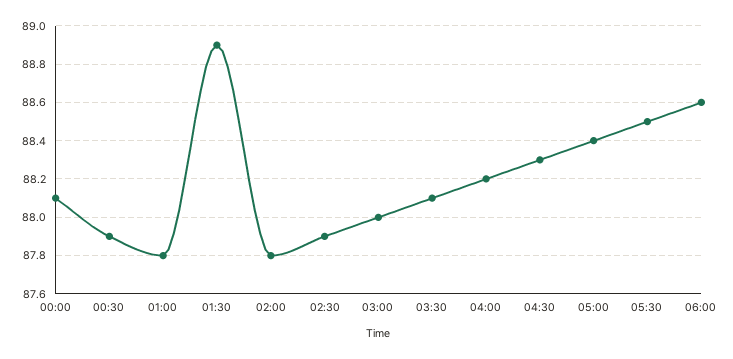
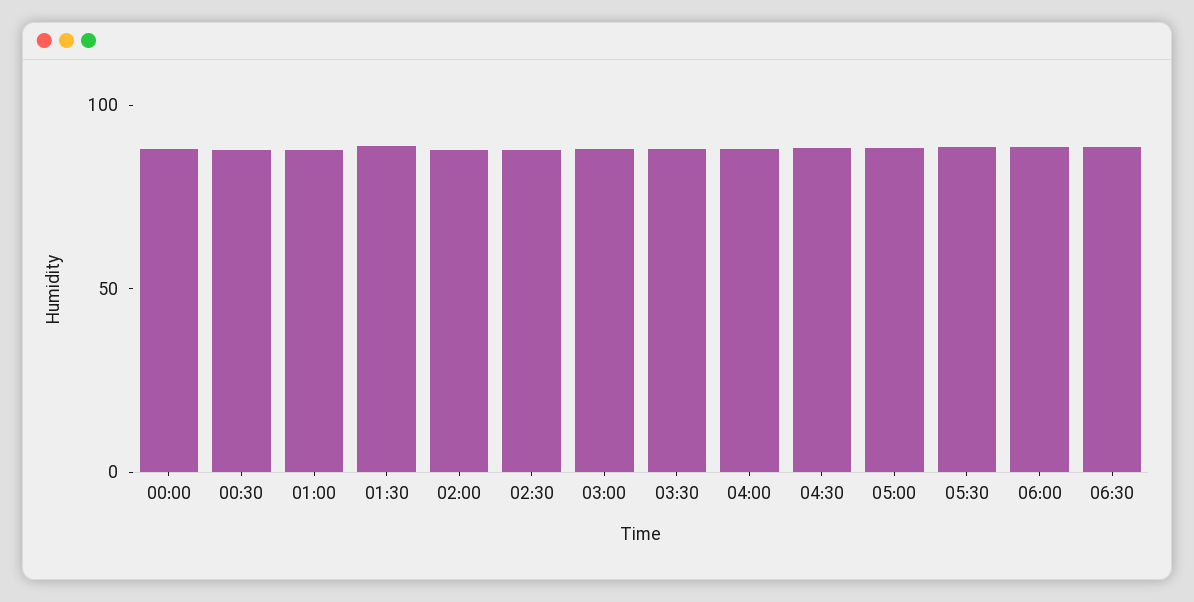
06:30: none -> 90

